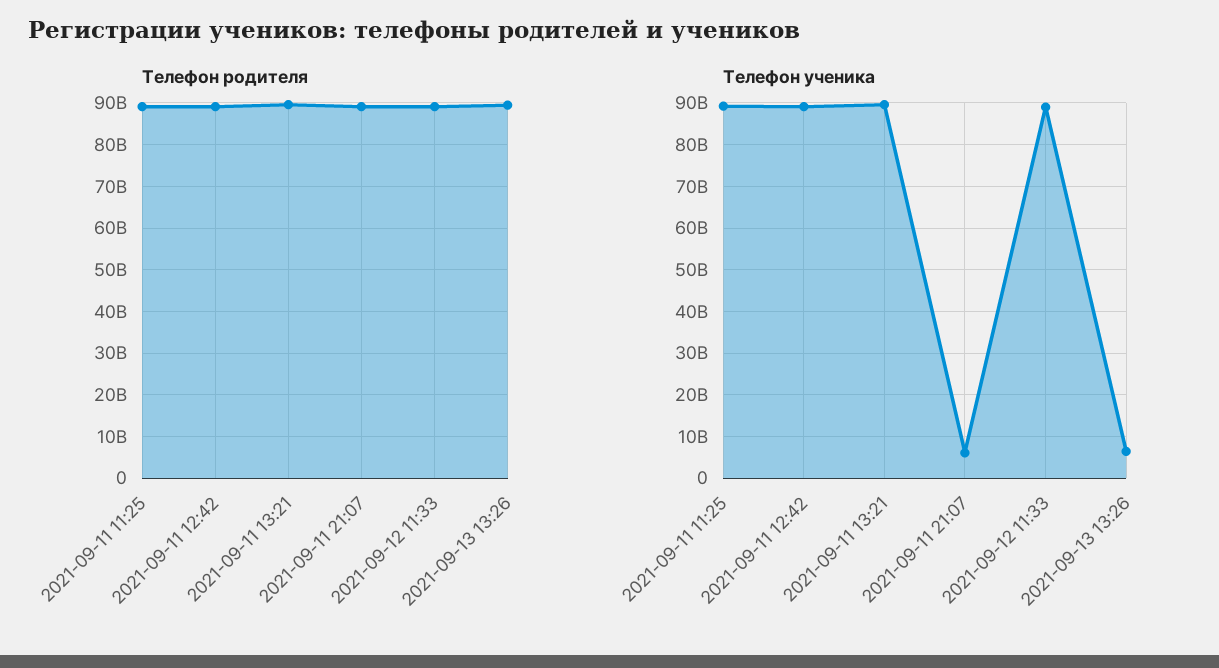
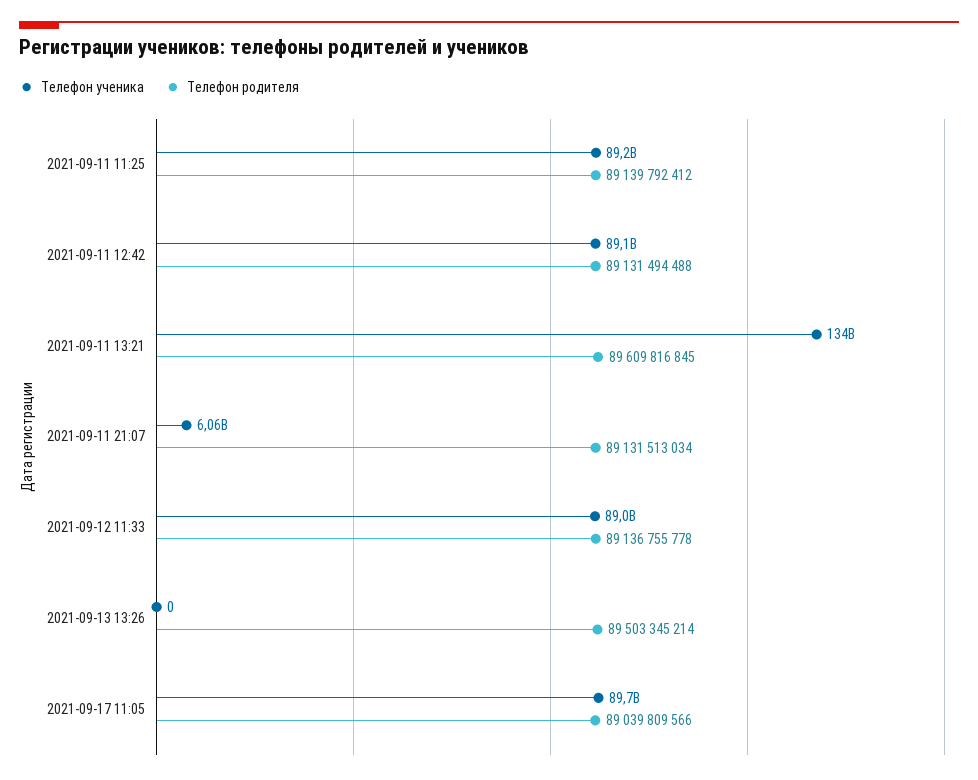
Телефон ученика, 2021-09-11 13:21: 90000000000 -> 134000000000
Телефон ученика, 2021-09-13 13:26: 6000000000 -> 0
Телефон ученика, 2021-09-17 11:05: none -> 89700000000
Телефон родителя, 2021-09-17 11:05: none -> 89039809566

